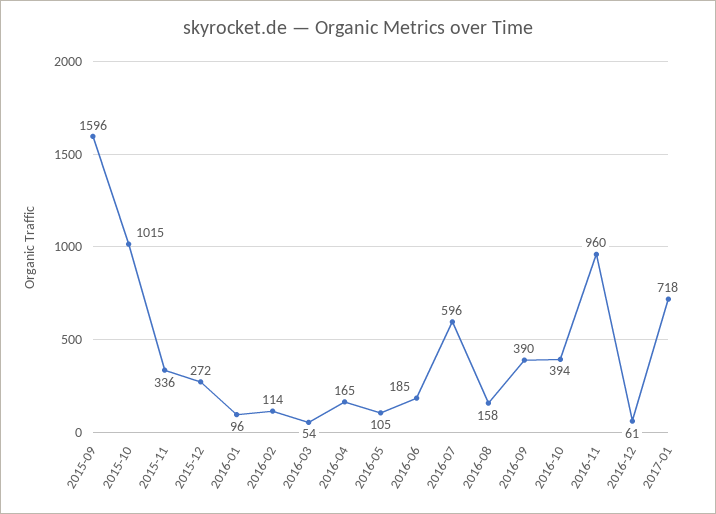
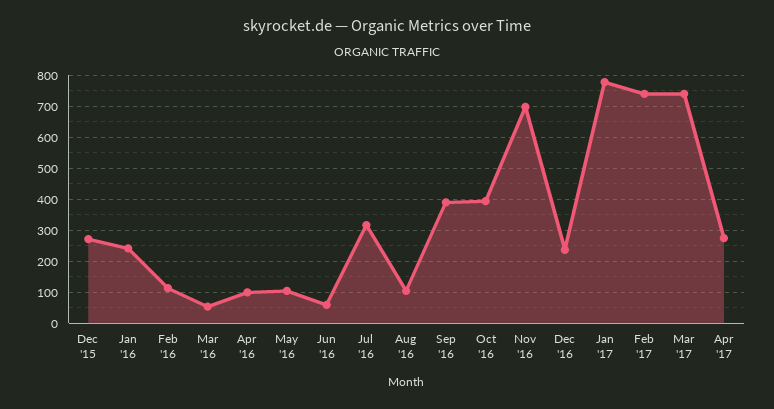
2015-09: 1596 -> none
2015-10: 1015 -> none
2015-11: 336 -> none
2016-01: 96 -> 240
2016-04: 165 -> 100
2016-06: 185 -> 60
2016-07: 596 -> 320
2016-08: 158 -> 100
2016-11: 960 -> 700
2016-12: 61 -> 240
2017-01: 718 -> 780
Feb '17: none -> 740
Mar '17: none -> 740
Apr '17: none -> 280

